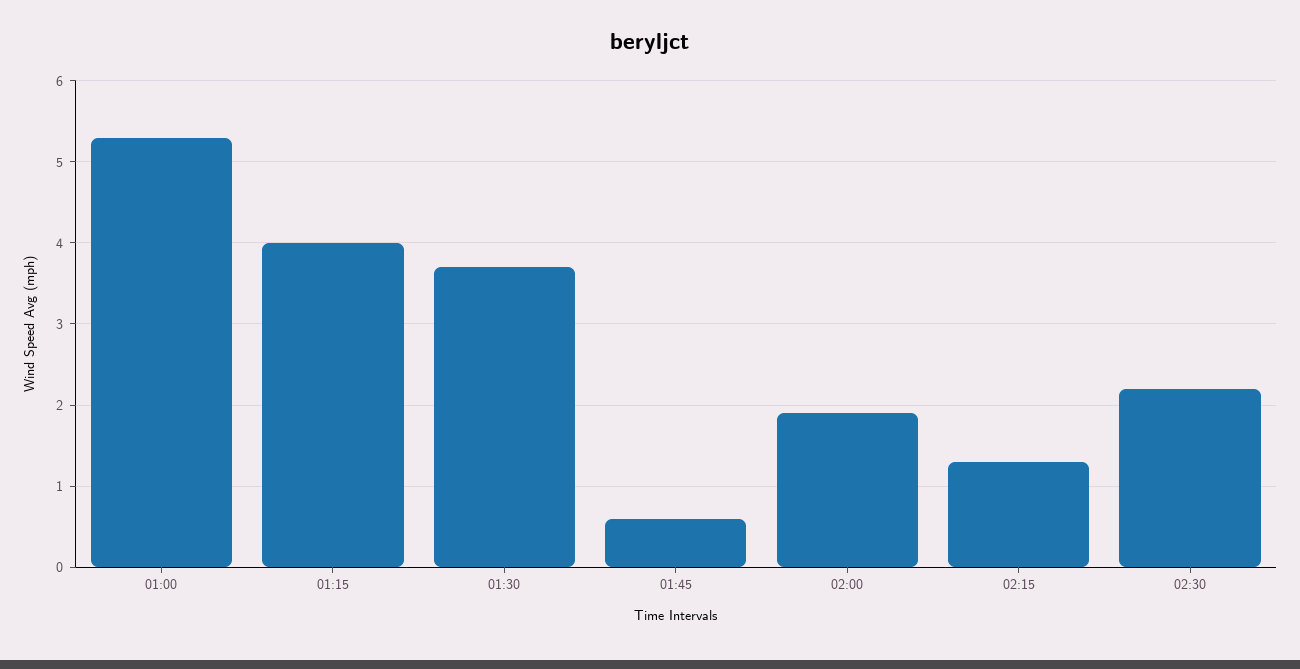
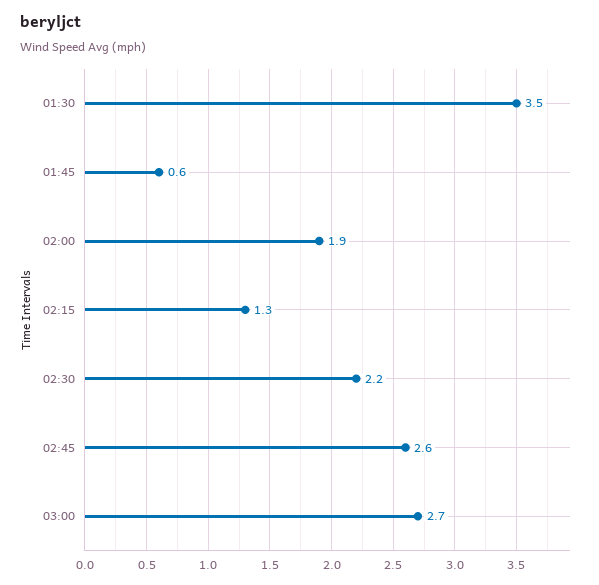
01:00: 5.3 -> none
01:15: 4 -> none
01:30: 3.7 -> 3.5
02:45: none -> 2.6
03:00: none -> 2.7

